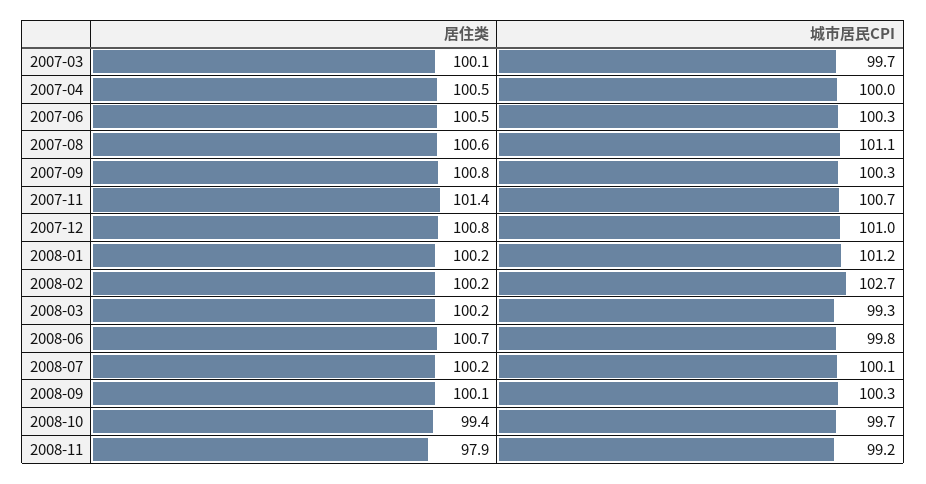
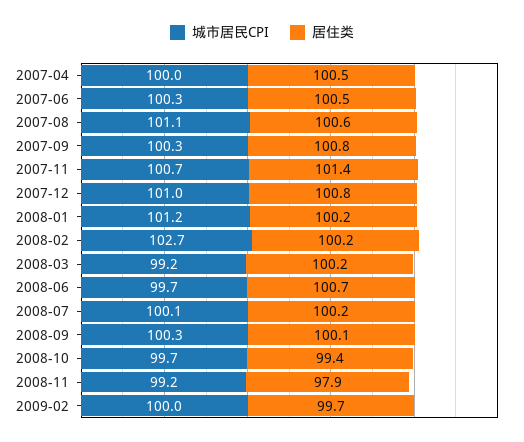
居住类, 2007-03: 100.1 -> none
城市居民CPI, 2007-03: 99.7 -> none
城市居民CPI, 2008-03: 99.3 -> 99.2
城市居民CPI, 2008-06: 99.8 -> 99.7
城市居民CPI, 2009-02: none -> 100
居住类, 2009-02: none -> 99.7

